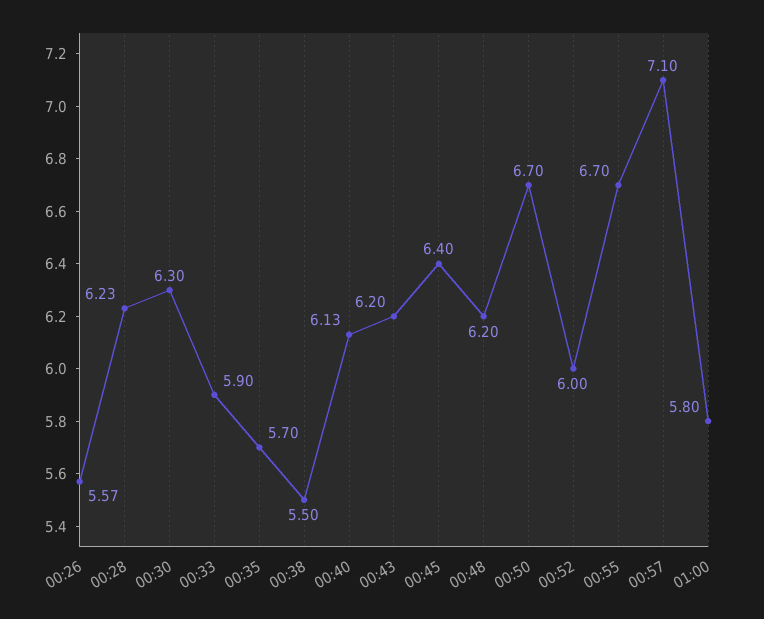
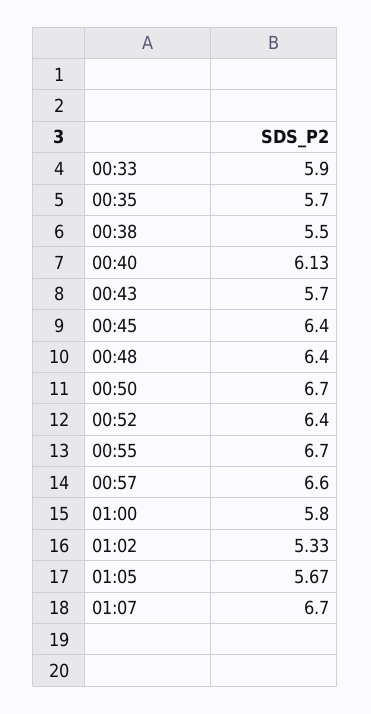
00:26: 5.57 -> none
00:28: 6.23 -> none
00:30: 6.3 -> none
00:43: 6.2 -> 5.7
00:48: 6.2 -> 6.4
00:52: 6 -> 6.4
00:57: 7.1 -> 6.6
01:02: none -> 5.33
01:05: none -> 5.67
01:07: none -> 6.7

